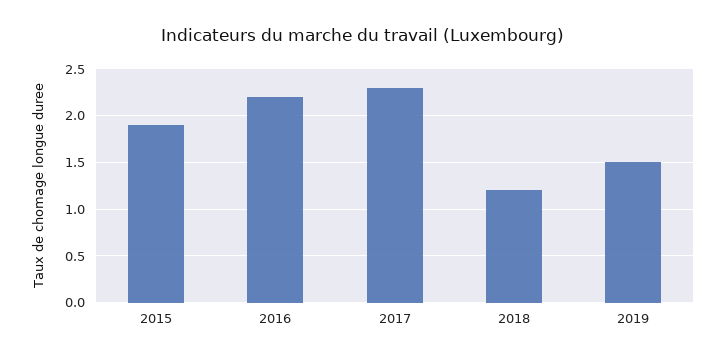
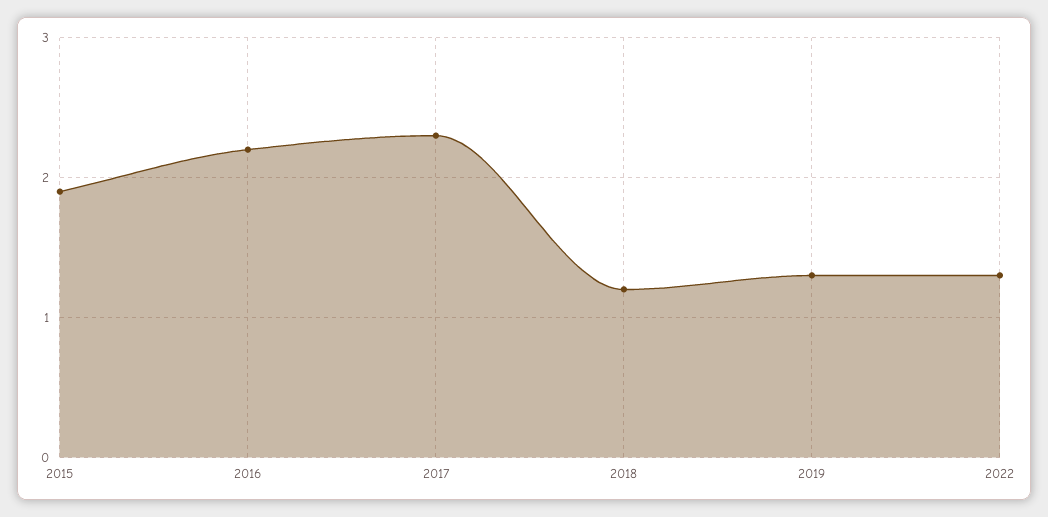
2019: 1.5 -> 1.3
2022: none -> 1.3

